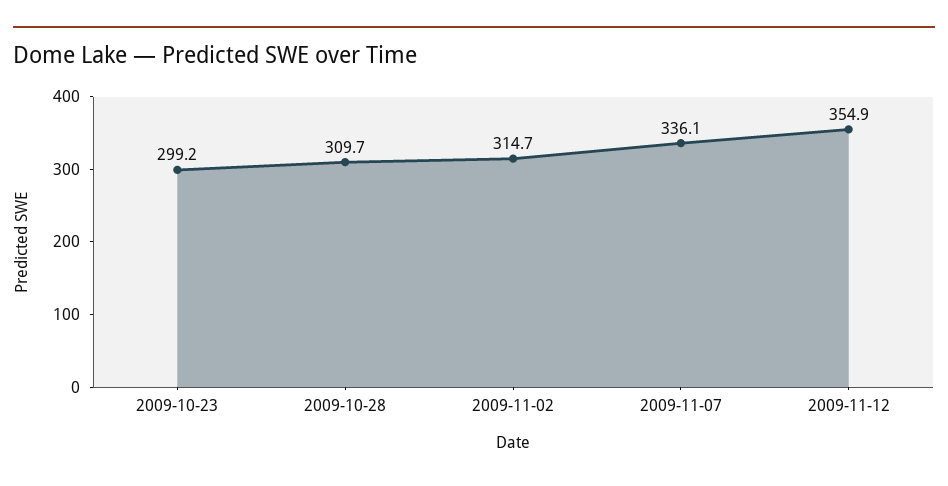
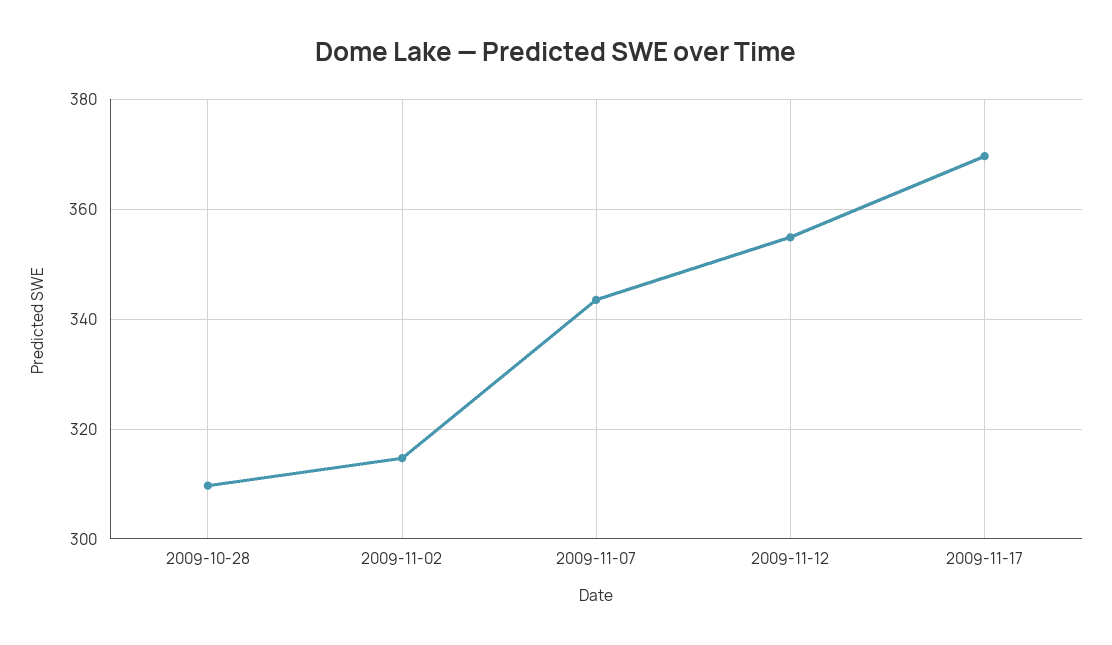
2009-10-23: 299.2 -> none
2009-11-07: 336.1 -> 344
2009-11-17: none -> 370

